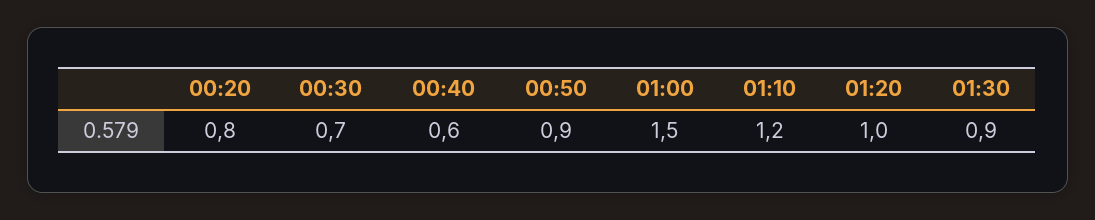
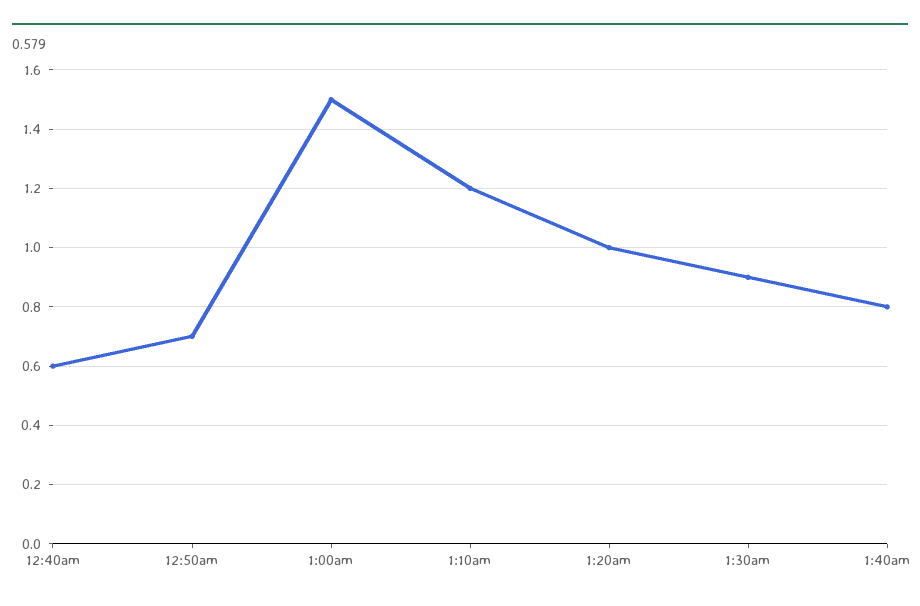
00:20: 0.8 -> none
00:30: 0.7 -> none
00:50: 0.9 -> 0.7
1:40am: none -> 0.8

